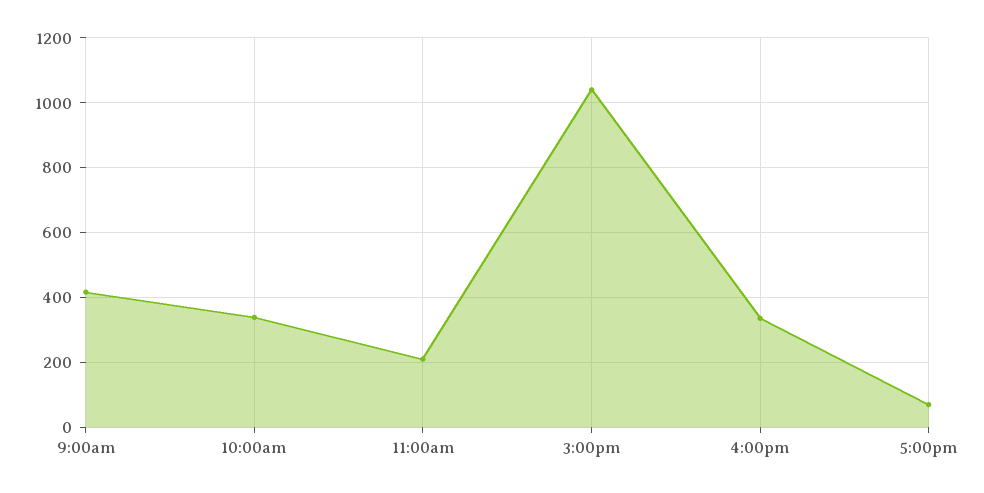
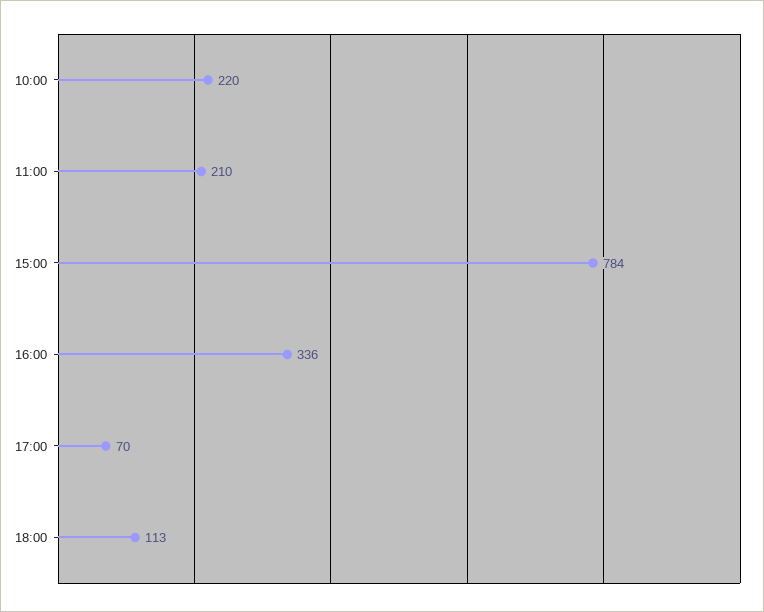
9:00am: 420 -> none
10:00am: 340 -> 220
3:00pm: 1040 -> 784
18:00: none -> 113

